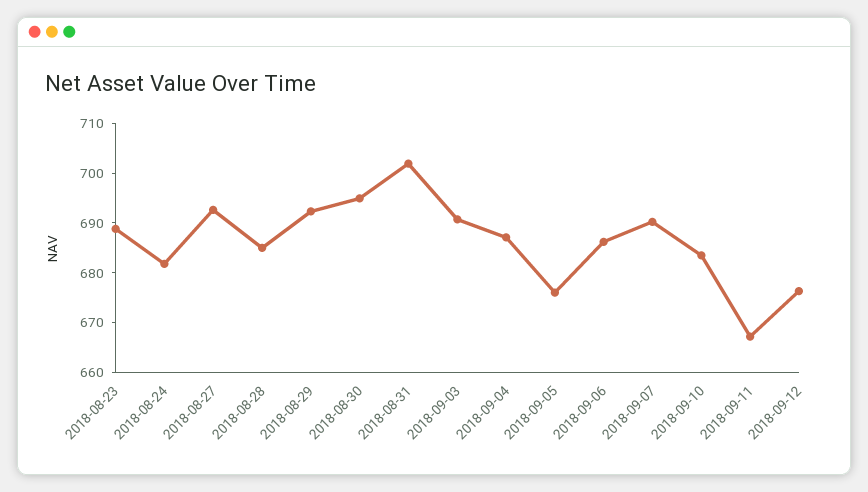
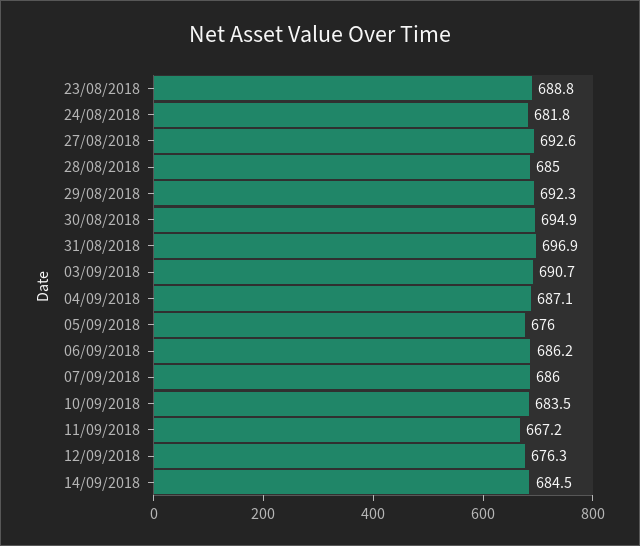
2018-08-31: 702 -> 696.9
2018-09-07: 690 -> 686
14/09/2018: none -> 684.5

